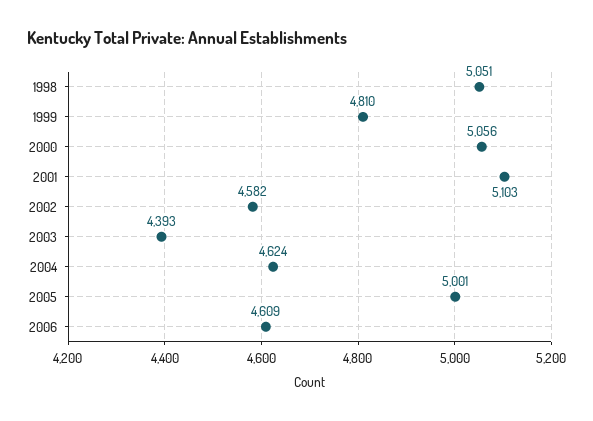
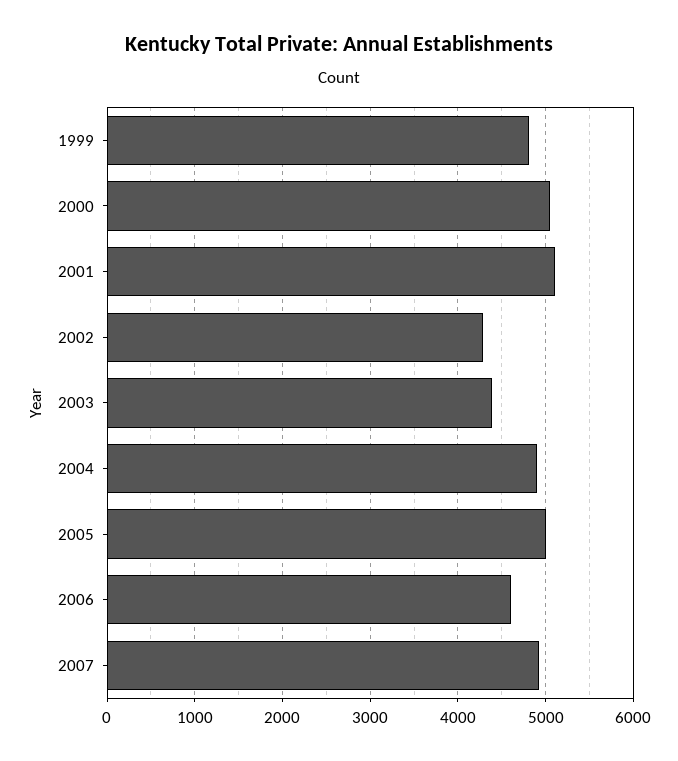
1998: 5051 -> none
2002: 4582 -> 4300
2004: 4624 -> 4900
2007: none -> 4900

